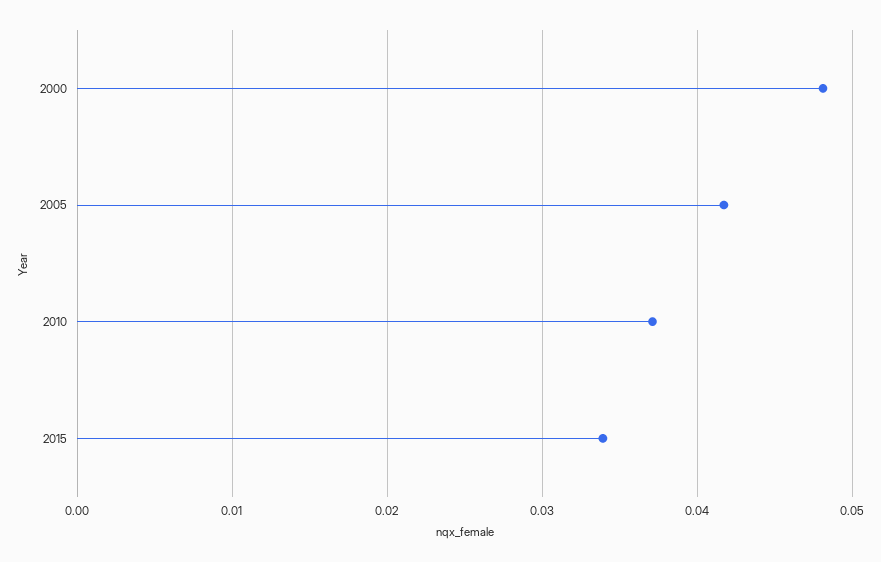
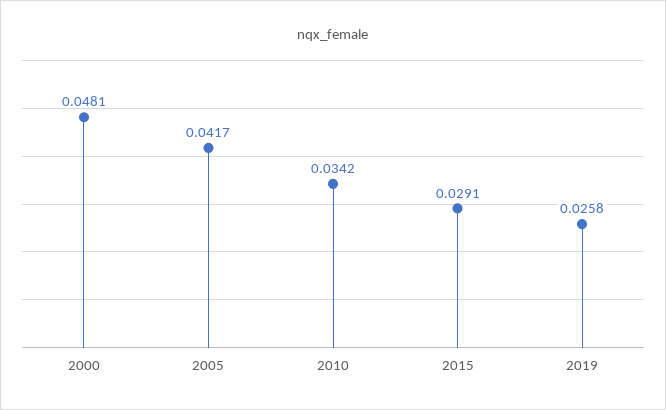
2010: 0.037 -> 0.0342
2015: 0.034 -> 0.0291
2019: none -> 0.0258

